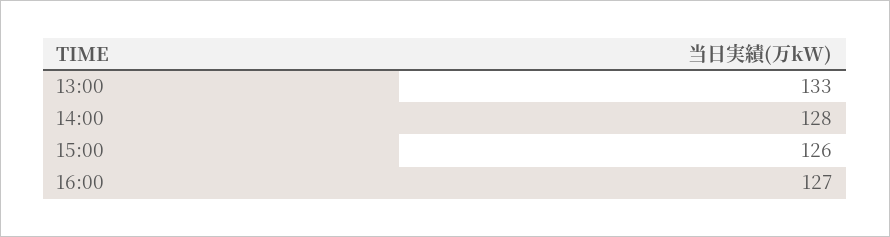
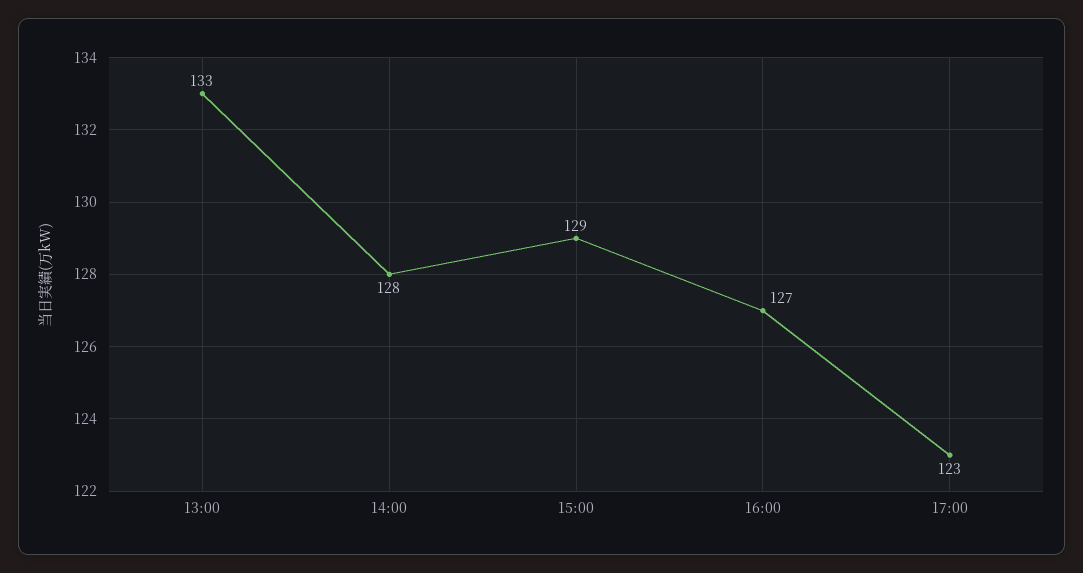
15:00: 126 -> 129
17:00: none -> 123

